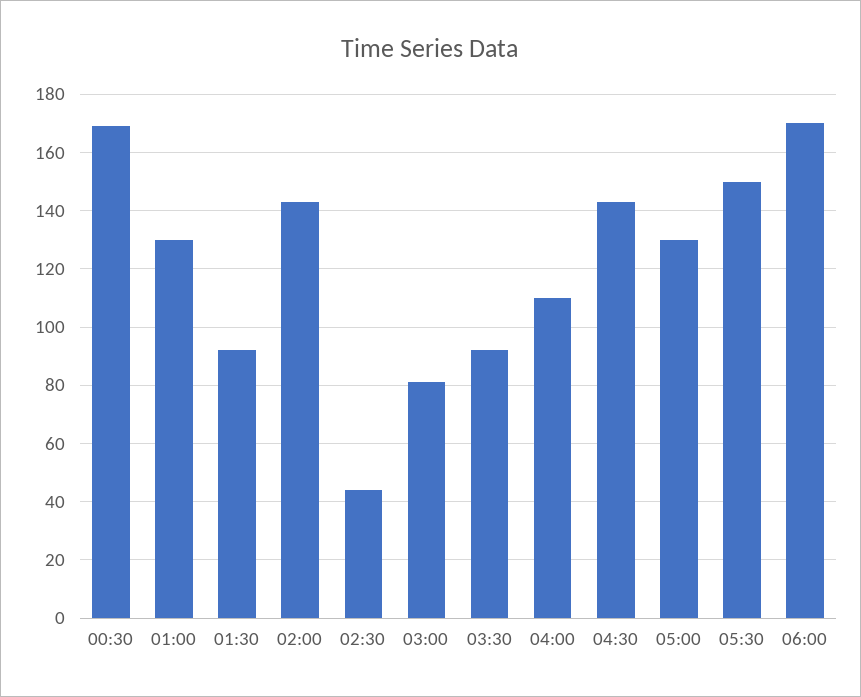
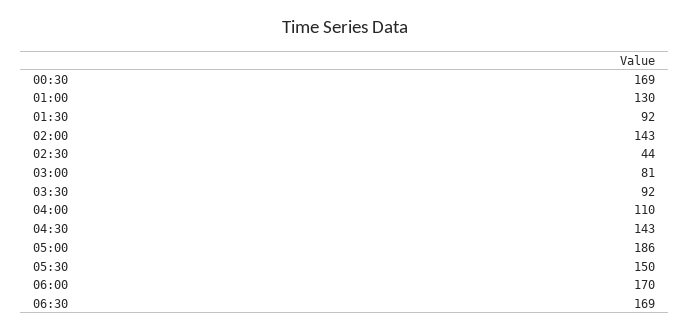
05:00: 130 -> 186
06:30: none -> 169

